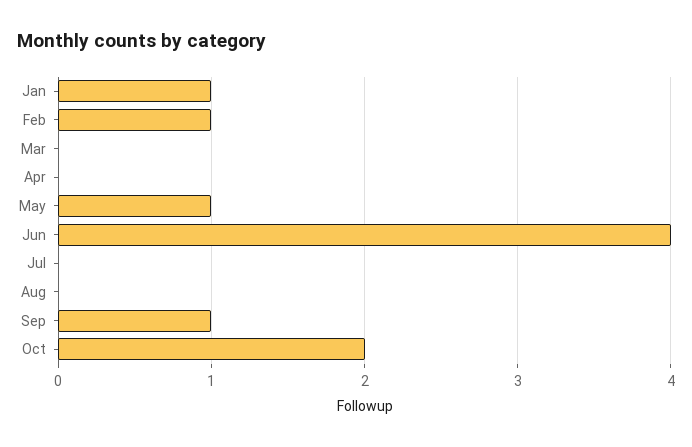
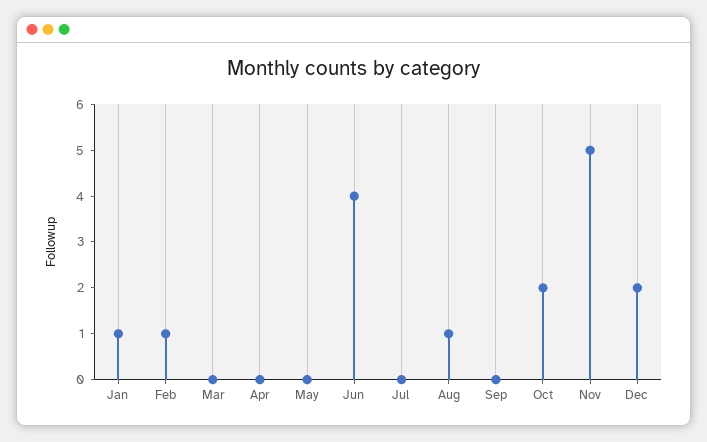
May: 1 -> 0
Aug: 0 -> 1
Sep: 1 -> 0
Nov: none -> 5
Dec: none -> 2

